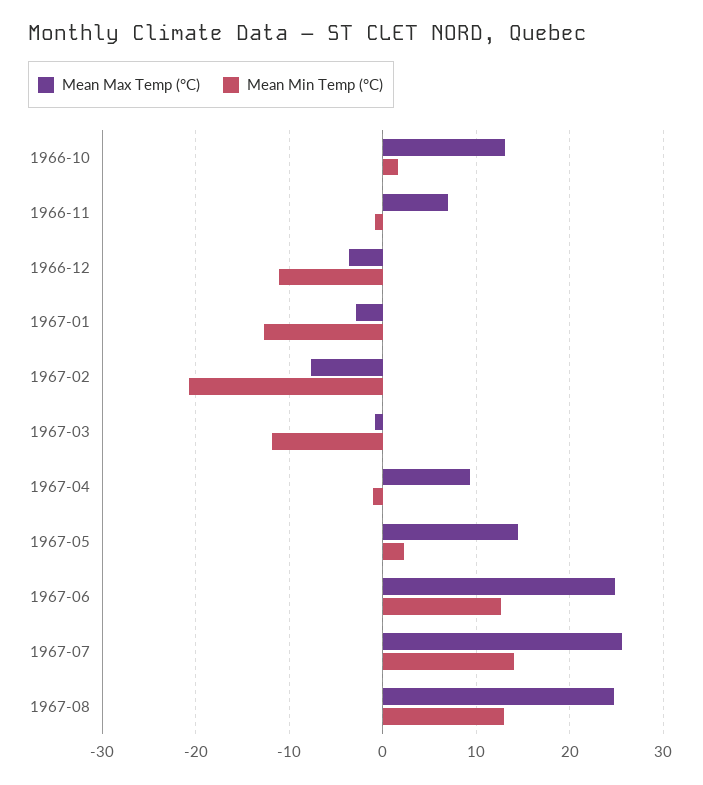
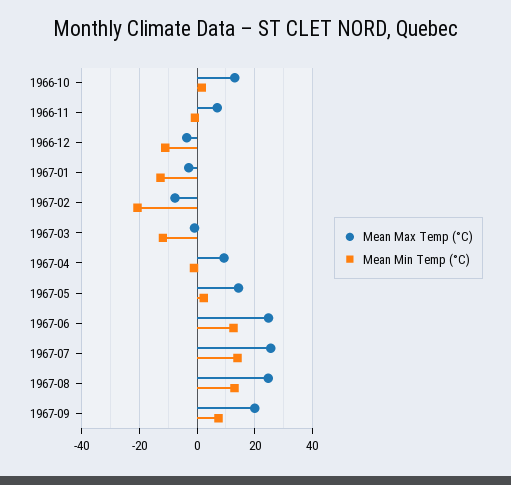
Mean Max Temp (°C), 1967-09: none -> 20
Mean Min Temp (°C), 1967-09: none -> 7.5

